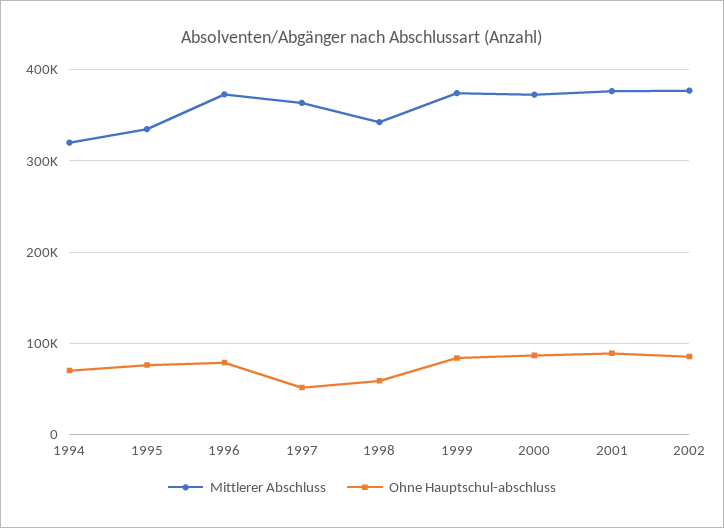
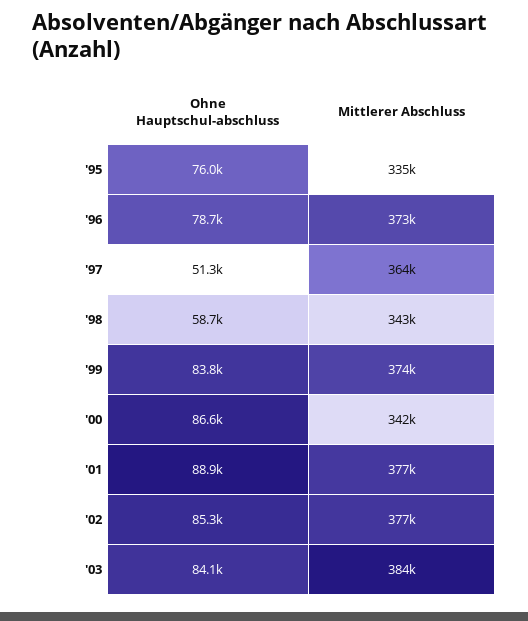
Mittlerer Abschluss, 1994: 320000 -> none
Ohne Hauptschul-abschluss, 1994: 70000 -> none
Mittlerer Abschluss, 2000: 370000 -> 342000
Ohne Hauptschul-abschluss, '03: none -> 84100
Mittlerer Abschluss, '03: none -> 384000

